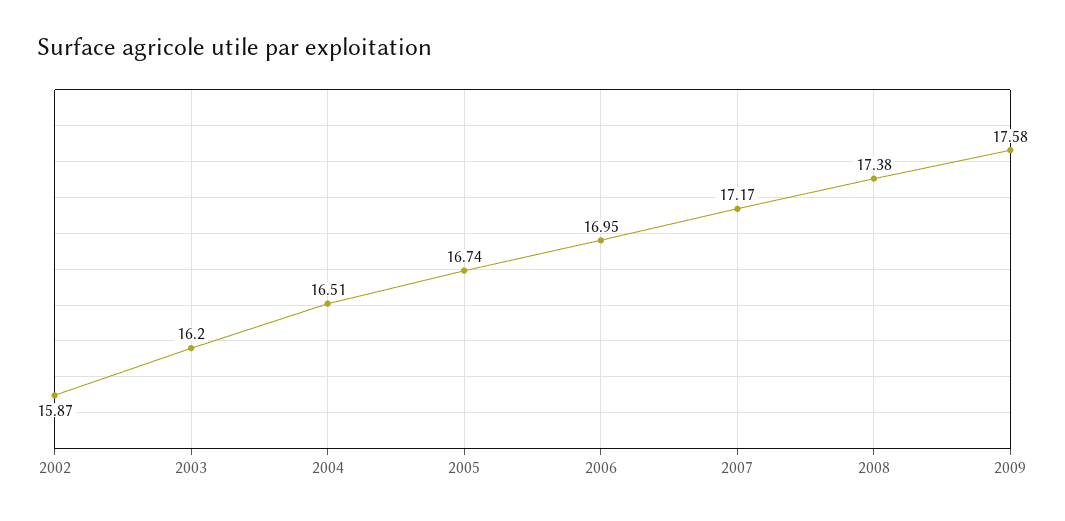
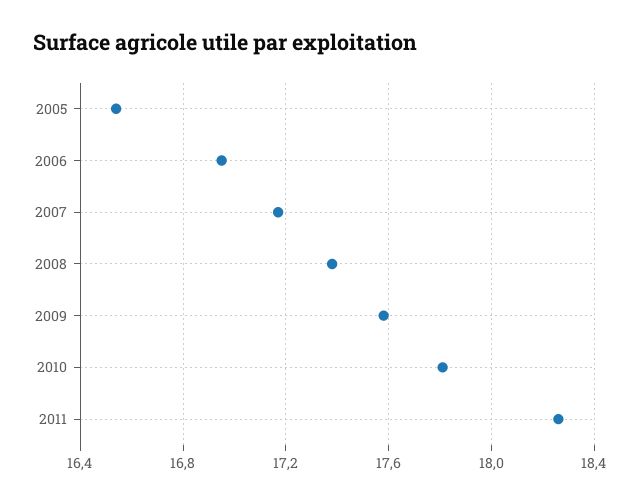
2002: 15.87 -> none
2003: 16.2 -> none
2004: 16.51 -> none
2005: 16.74 -> 16.55
2010: none -> 17.8
2011: none -> 18.25

